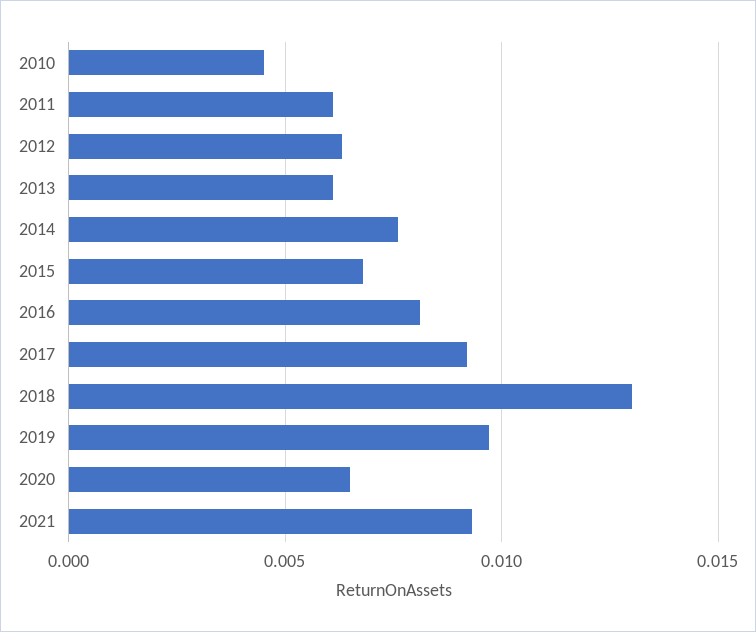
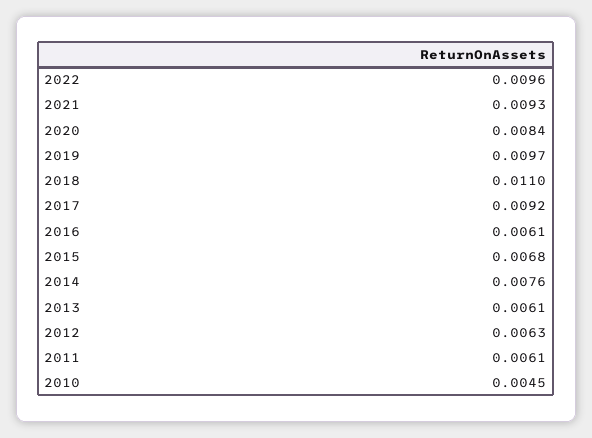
2016: 0.008 -> 0.0061
2018: 0.013 -> 0.011
2020: 0.0065 -> 0.0084
2022: none -> 0.0096

